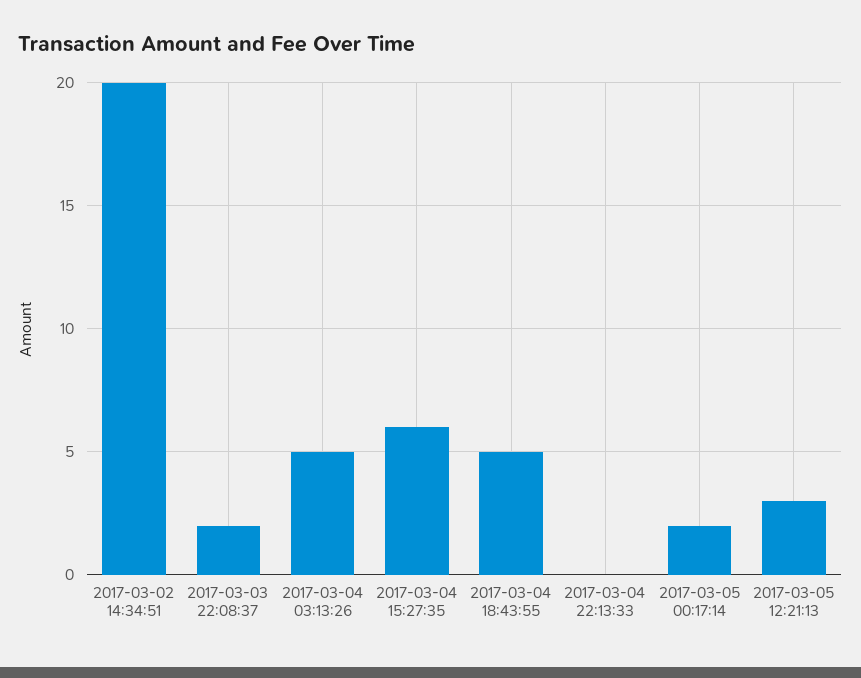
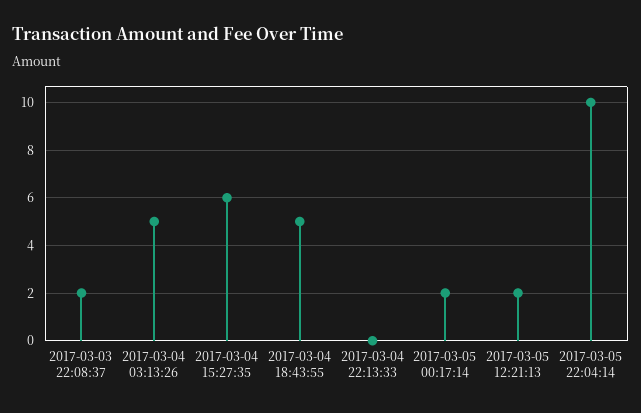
2017-03-02 14:34:51: 20 -> none
2017-03-05 12:21:13: 3 -> 2
2017-03-05 22:04:14: none -> 10

